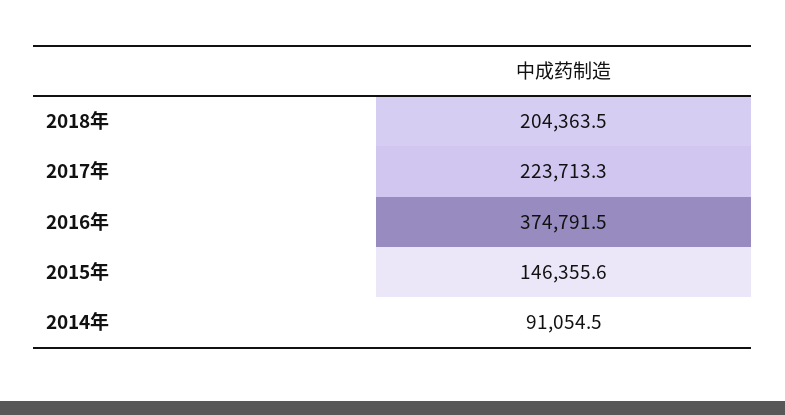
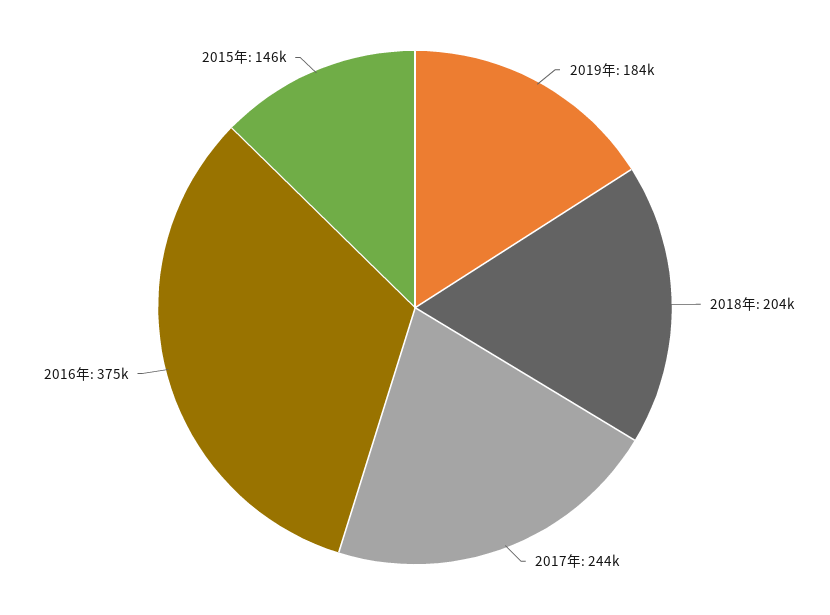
2017年: 223713.3 -> 244000
2014年: 91054.5 -> none
2019年: none -> 184000

